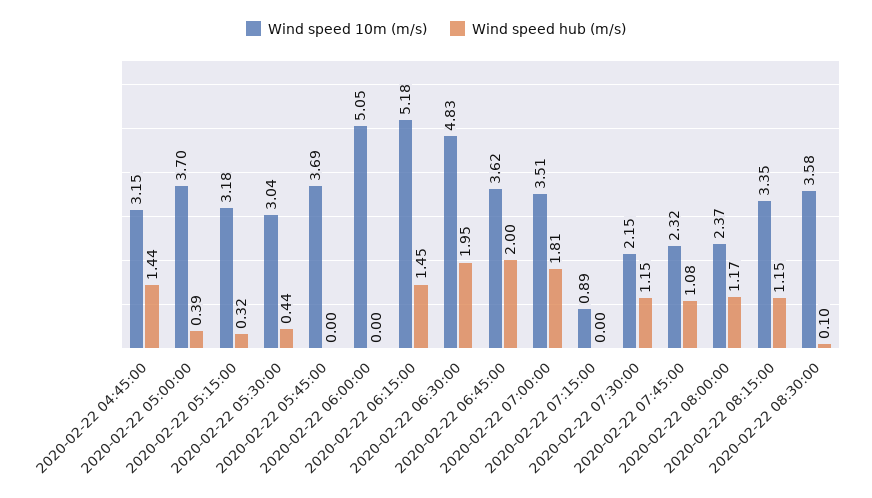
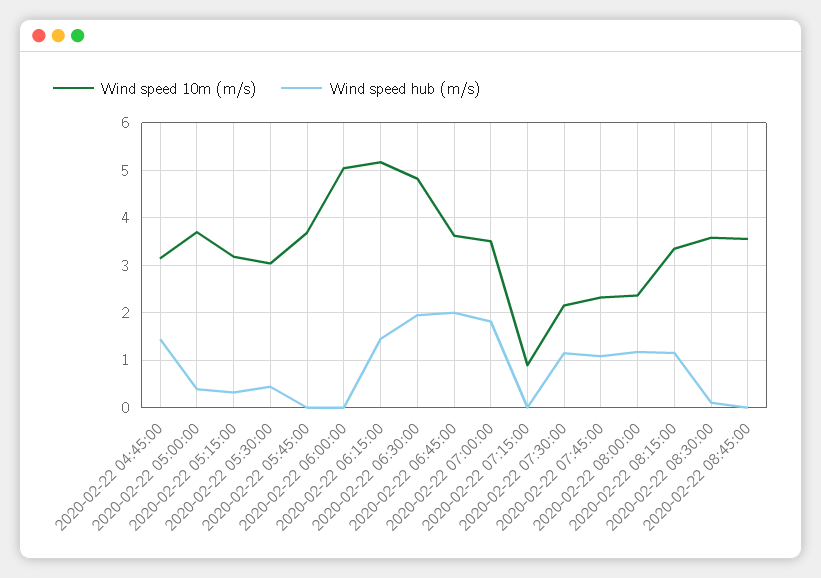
Wind speed 10m (m/s), 2020-02-22 08:45:00: none -> 3.6
Wind speed hub (m/s), 2020-02-22 08:45:00: none -> 0

